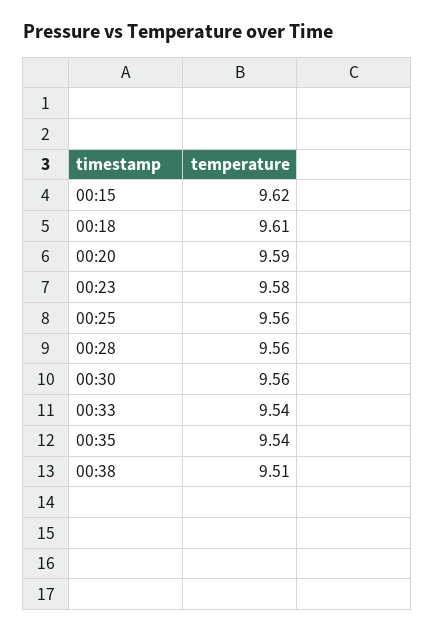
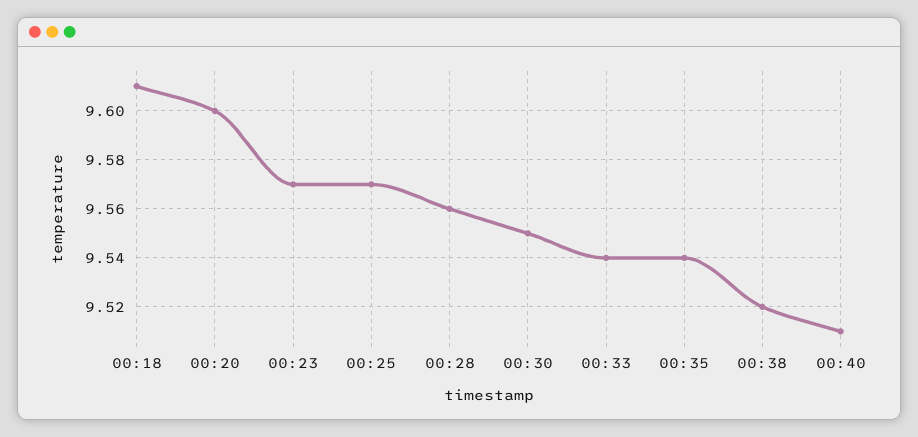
00:15: 9.62 -> none
00:20: 9.59 -> 9.6
00:23: 9.58 -> 9.57
00:25: 9.56 -> 9.57
00:30: 9.56 -> 9.55
00:38: 9.51 -> 9.52
00:40: none -> 9.51

